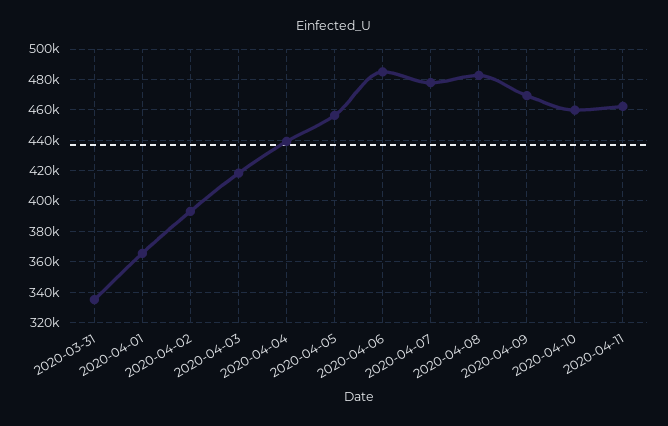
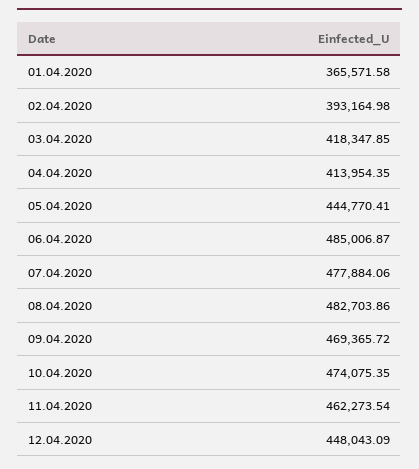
2020-03-31: 335000 -> none
2020-04-04: 440000 -> 413954.35
2020-04-05: 455000 -> 444770.41
2020-04-10: 460000 -> 474075.35
12.04.2020: none -> 448043.09

